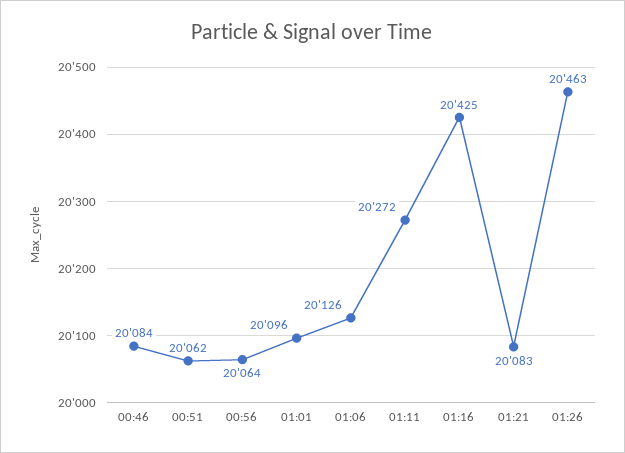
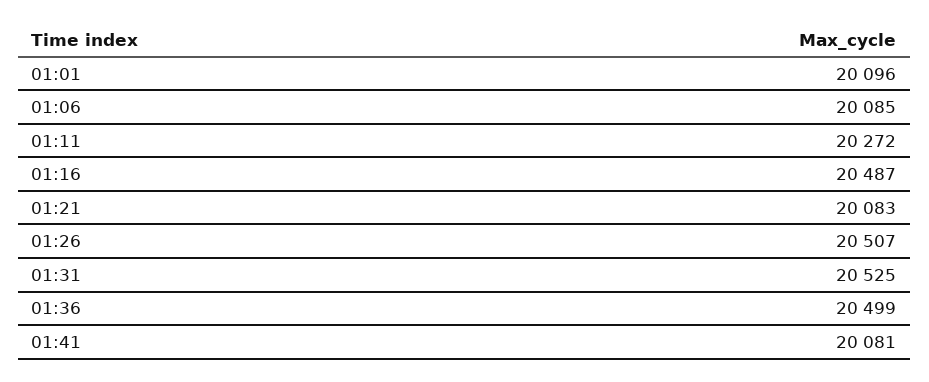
00:46: 20084 -> none
00:51: 20062 -> none
00:56: 20064 -> none
01:06: 20126 -> 20085
01:16: 20425 -> 20487
01:26: 20463 -> 20507
01:31: none -> 20525
01:36: none -> 20499
01:41: none -> 20081

